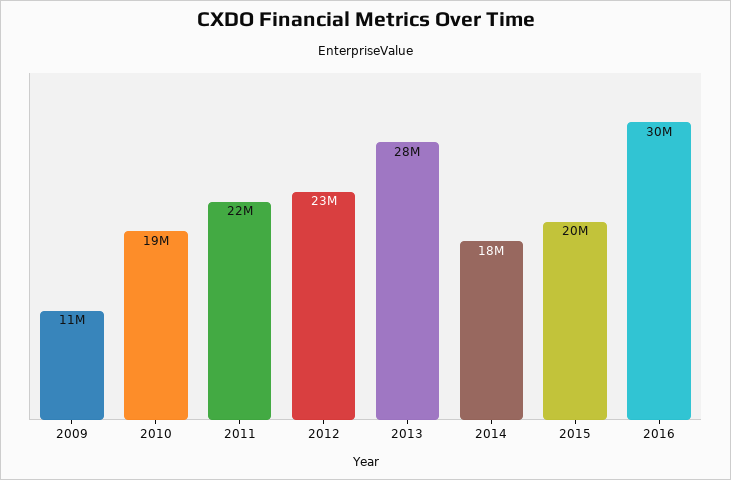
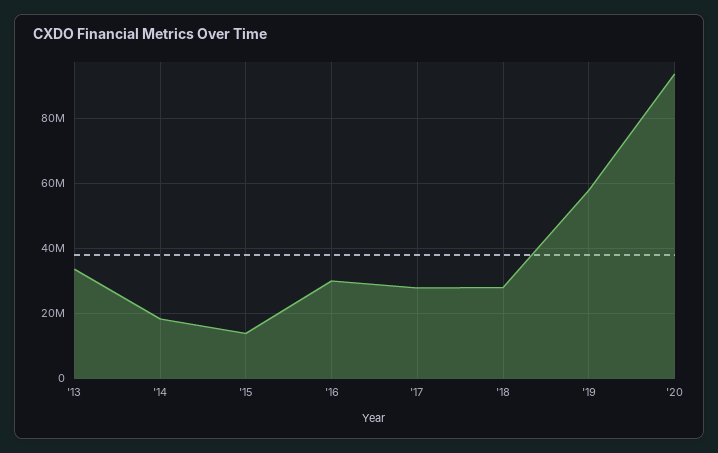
2009: 11000000 -> none
2010: 19000000 -> none
2011: 22000000 -> none
2012: 23000000 -> none
2013: 28000000 -> 34000000
2015: 20000000 -> 14000000
'17: none -> 28000000
'18: none -> 28000000
'19: none -> 58000000
'20: none -> 94000000

